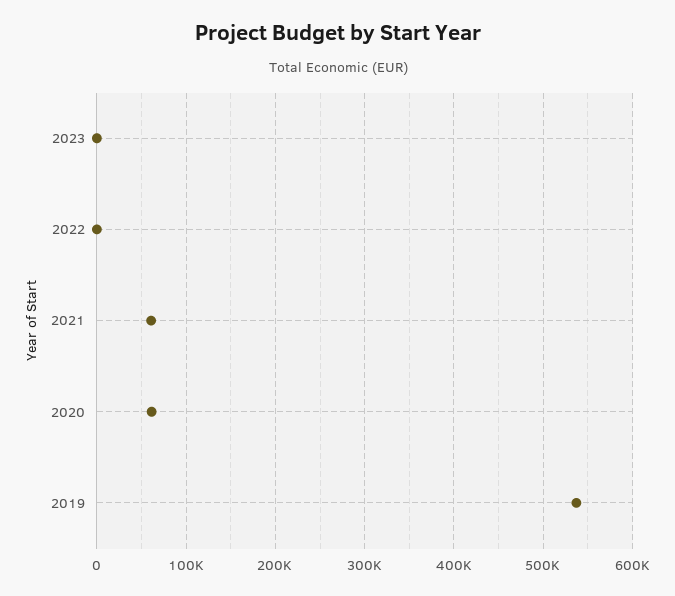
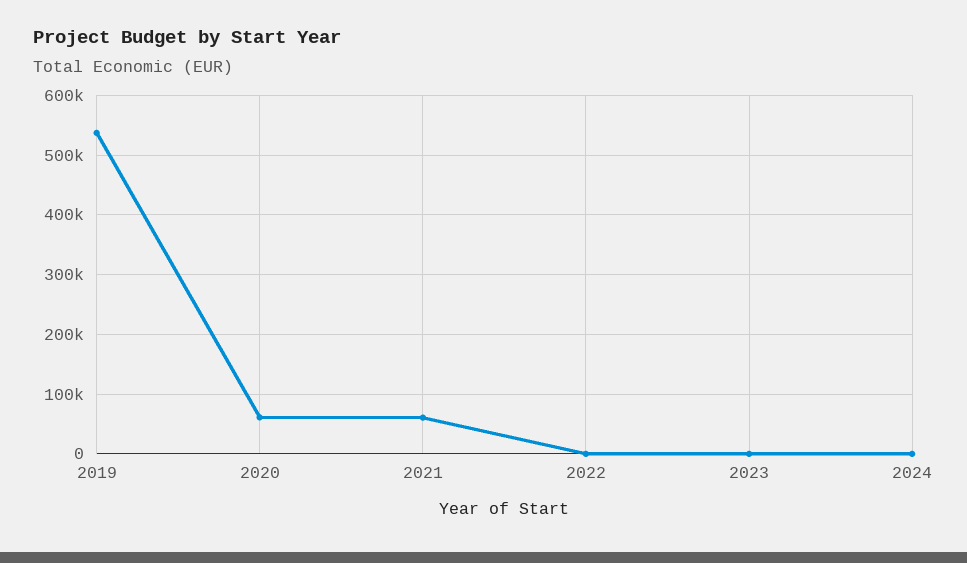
2024: none -> 0

